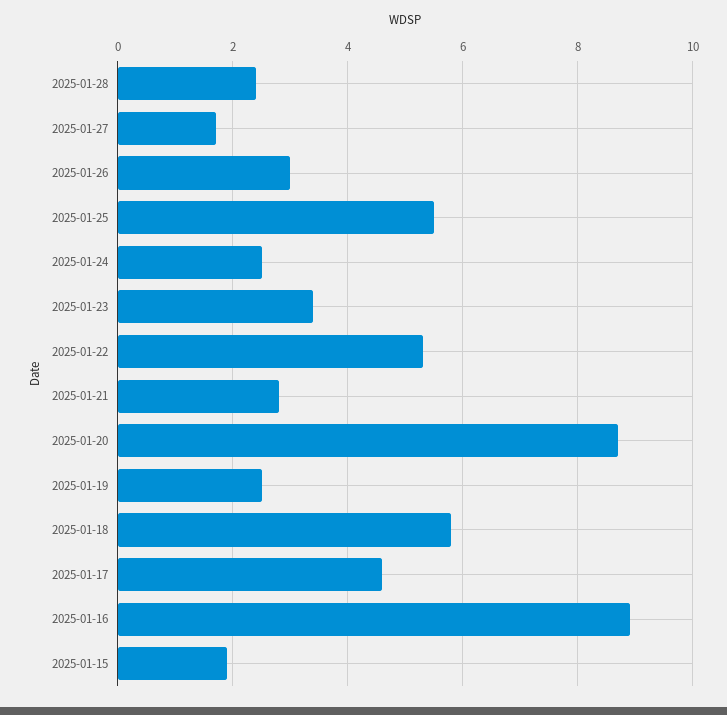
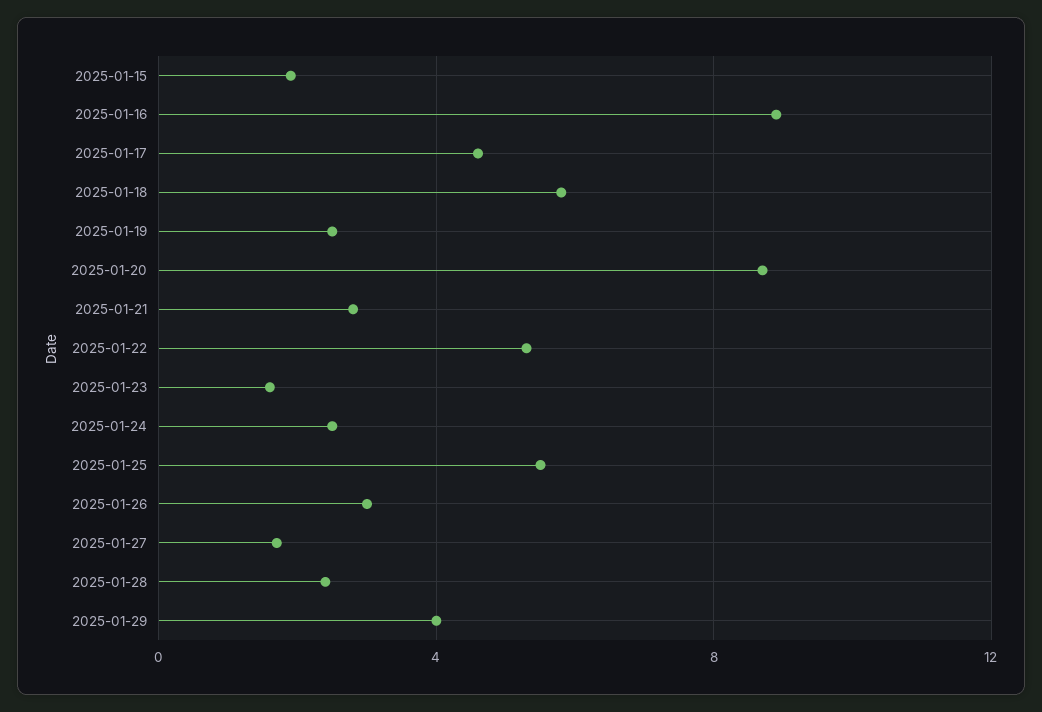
2025-01-23: 3.5 -> 1.5
2025-01-29: none -> 4

